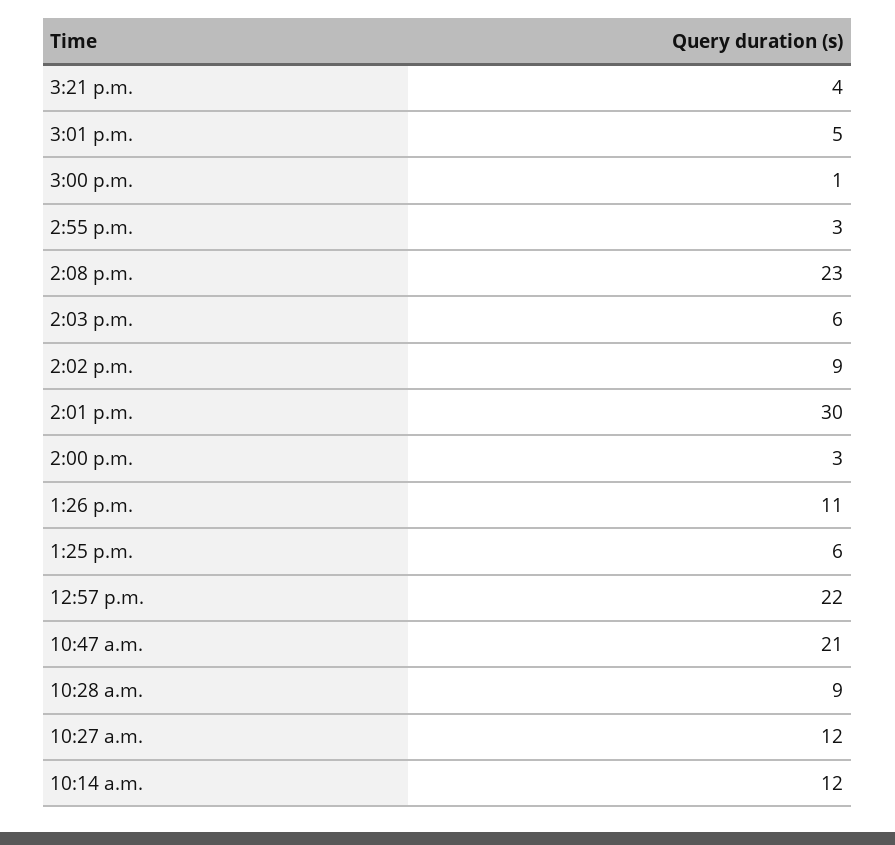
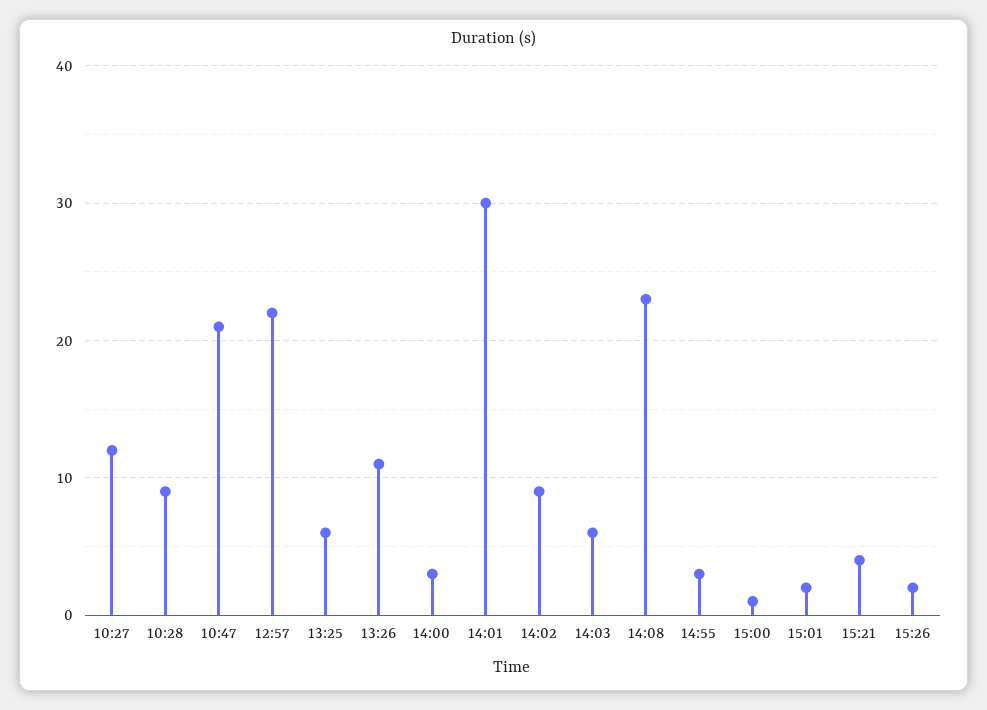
3:01 p.m.: 5 -> 2
10:14 a.m.: 12 -> none
15:26: none -> 2

